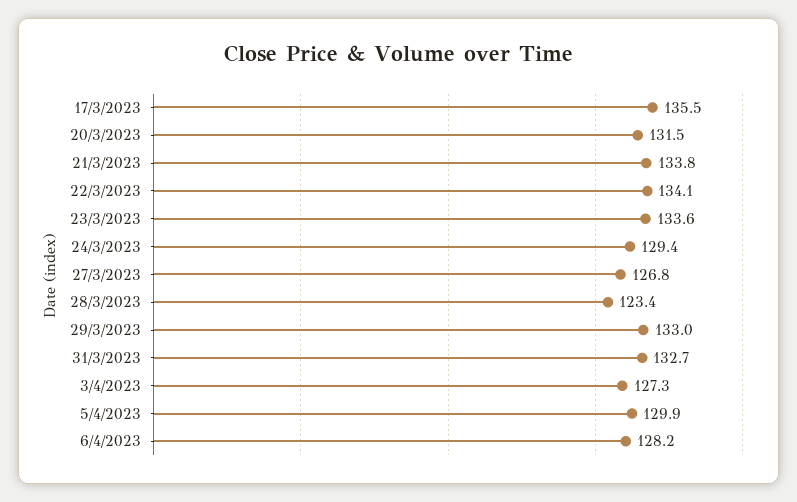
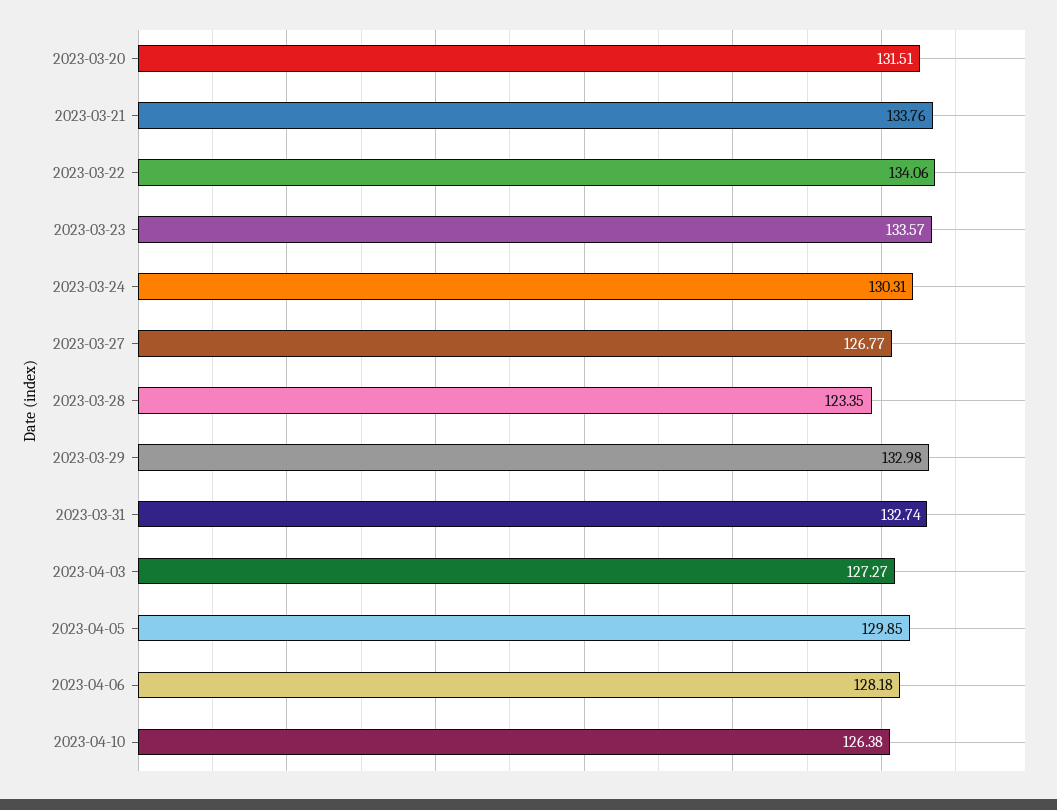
17/3/2023: 135.5 -> none
24/3/2023: 129.4 -> 130.31
2023-04-10: none -> 126.38

